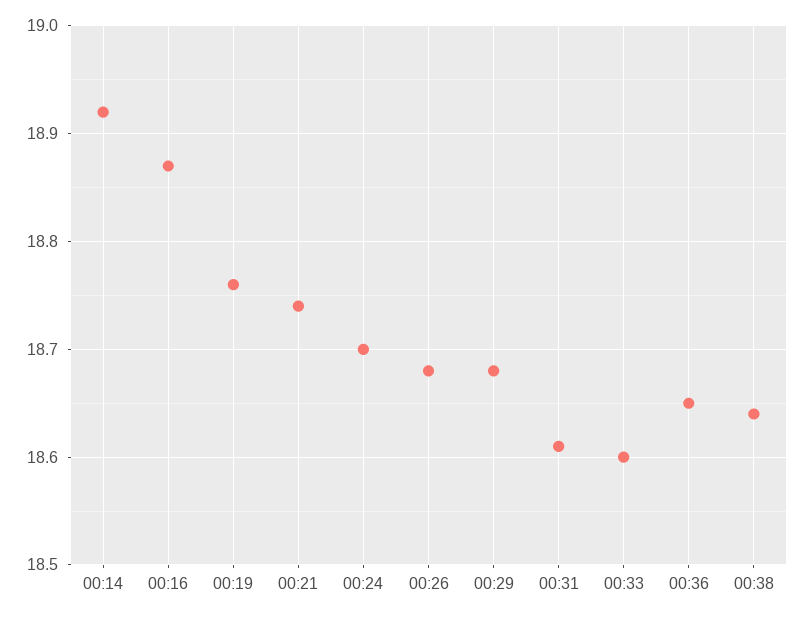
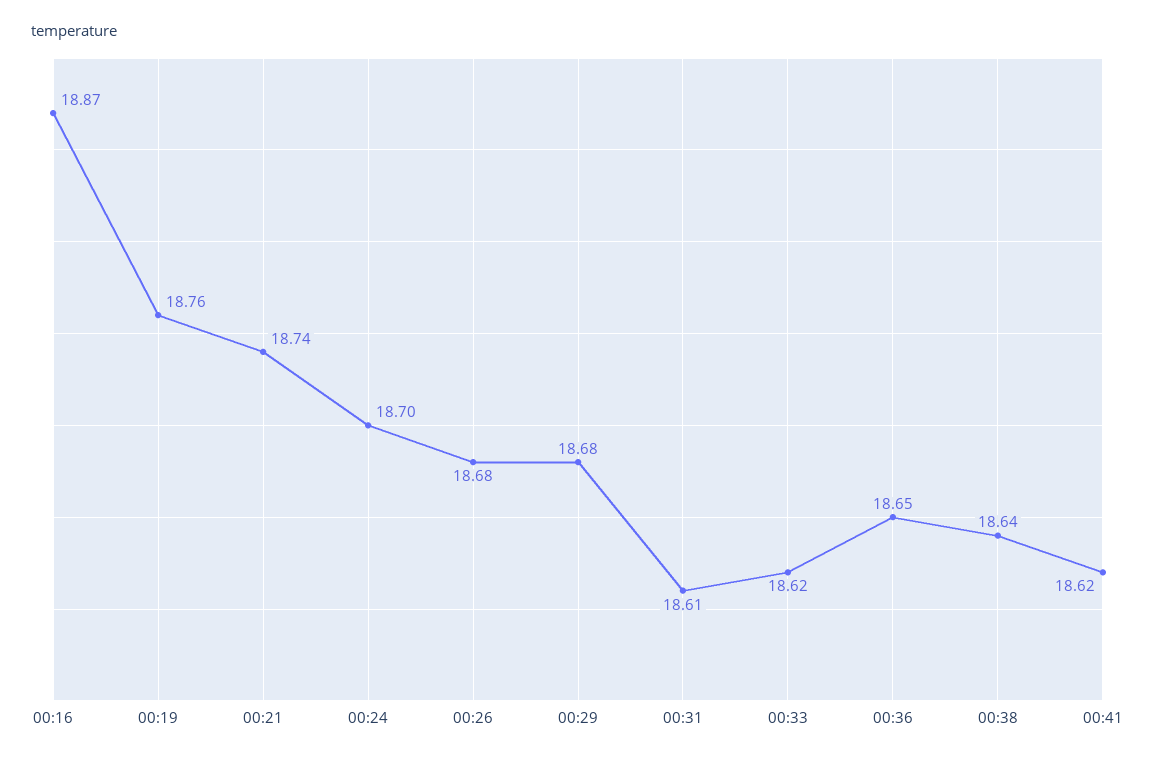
00:14: 18.92 -> none
00:33: 18.6 -> 18.62
00:41: none -> 18.62

